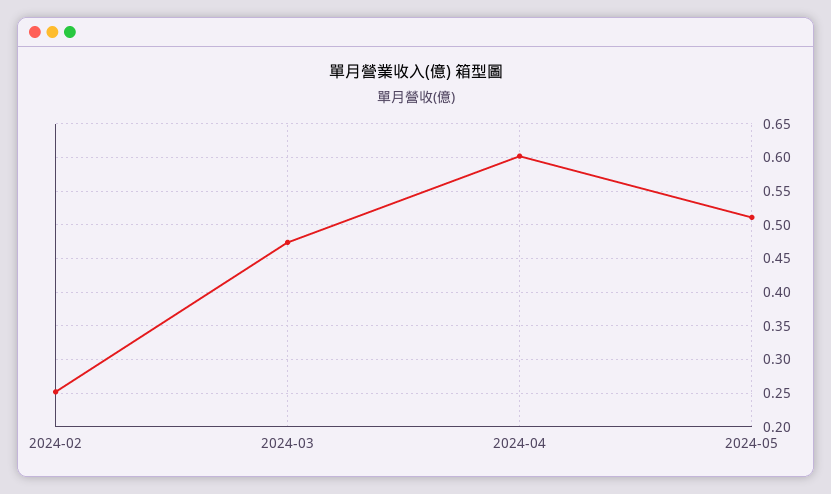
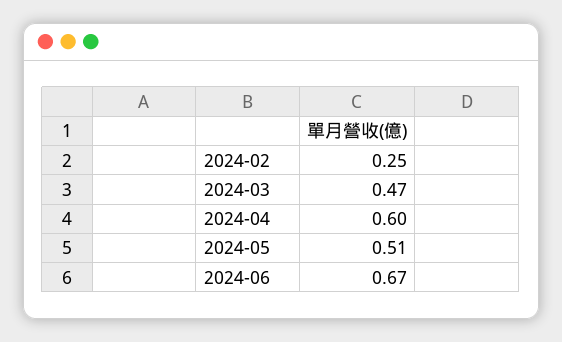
2024-06: none -> 0.67

